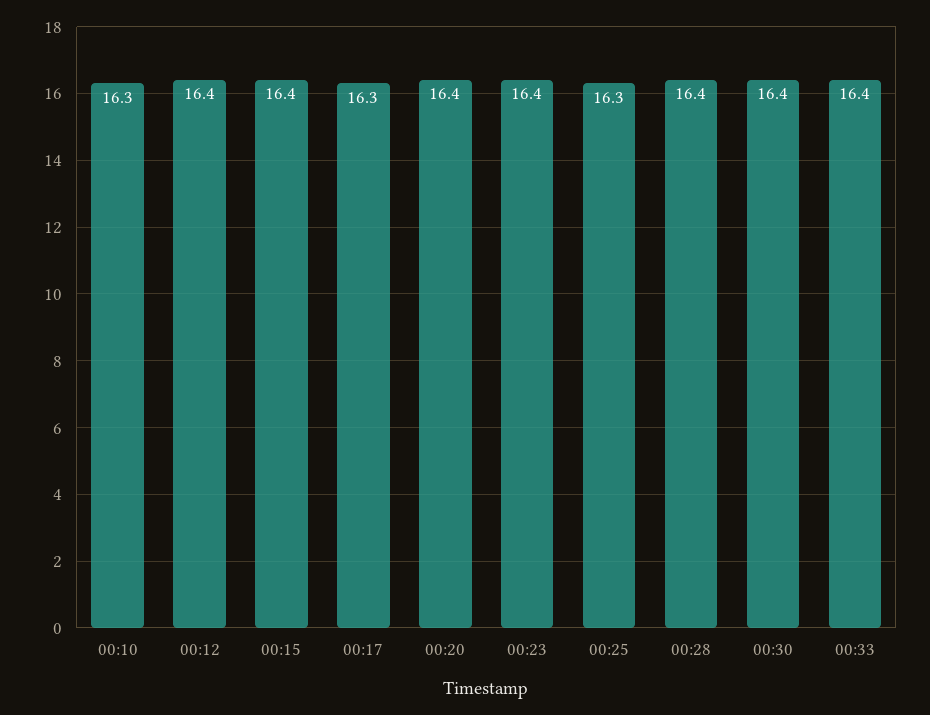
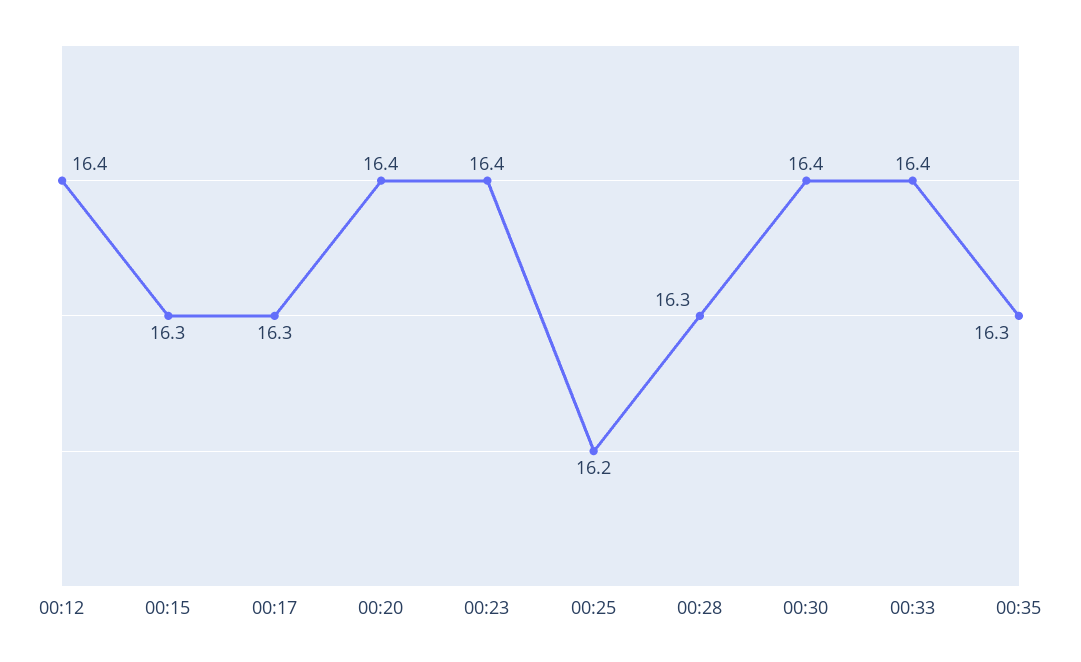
00:10: 16.3 -> none
00:15: 16.4 -> 16.3
00:25: 16.3 -> 16.2
00:28: 16.4 -> 16.3
00:35: none -> 16.3

